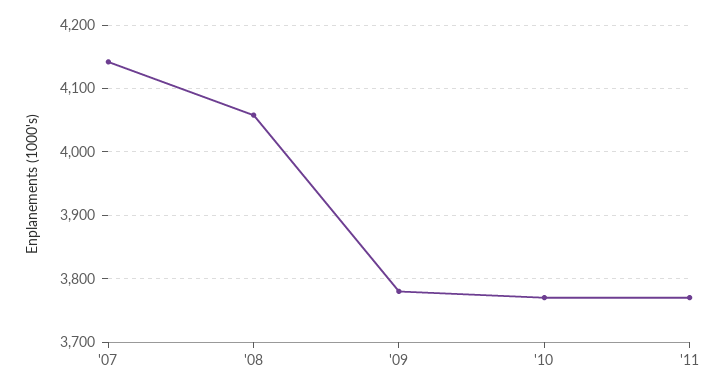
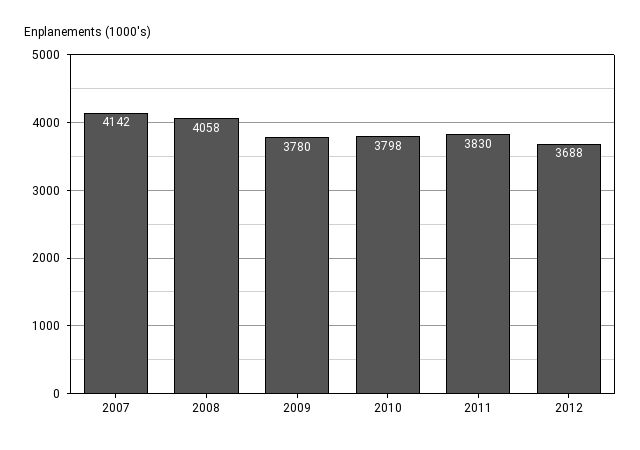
'10: 3770 -> 3798
'11: 3770 -> 3830
2012: none -> 3688

